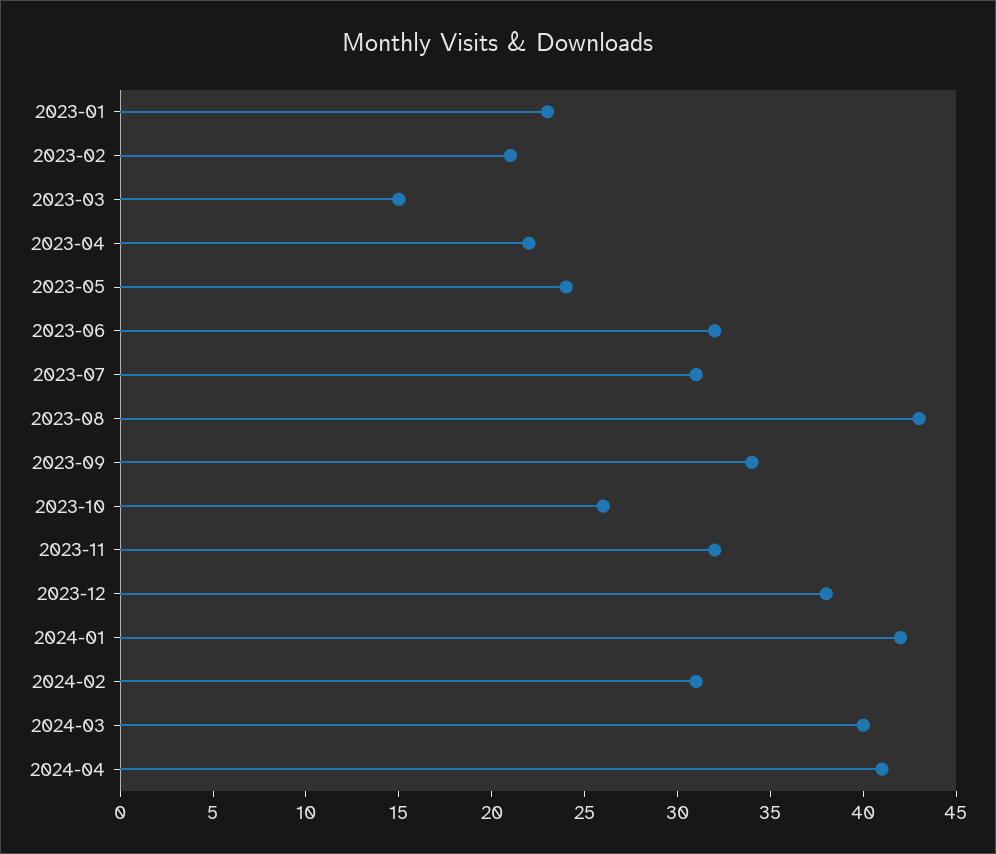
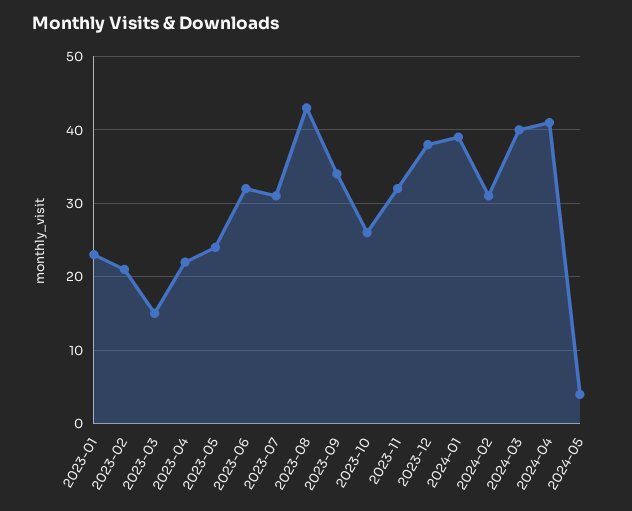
2024-01: 42 -> 39
2024-05: none -> 4

